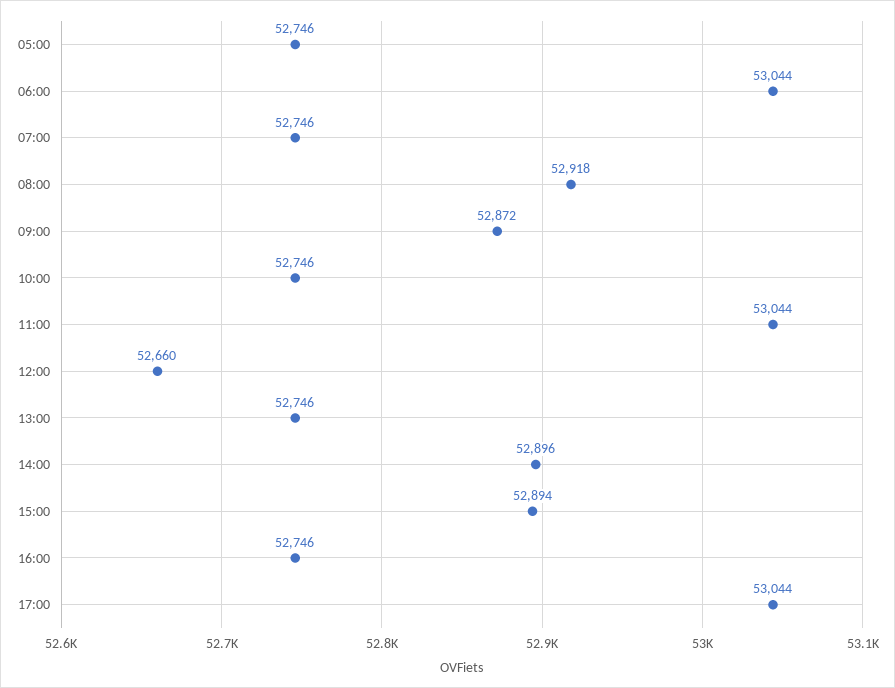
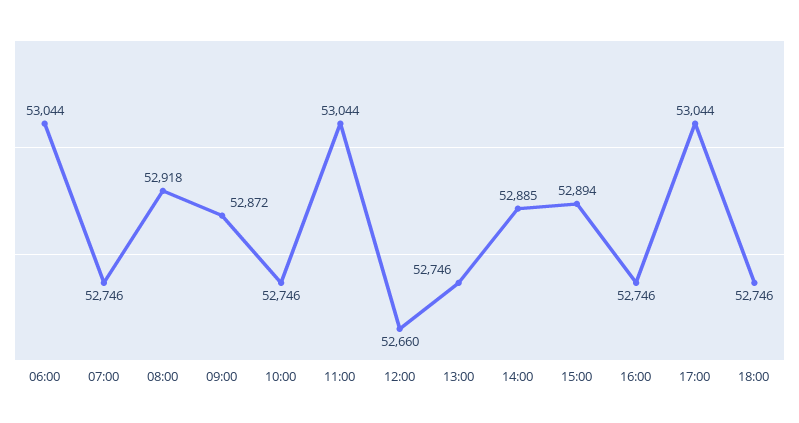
05:00: 52746 -> none
14:00: 52896 -> 52885
18:00: none -> 52746

